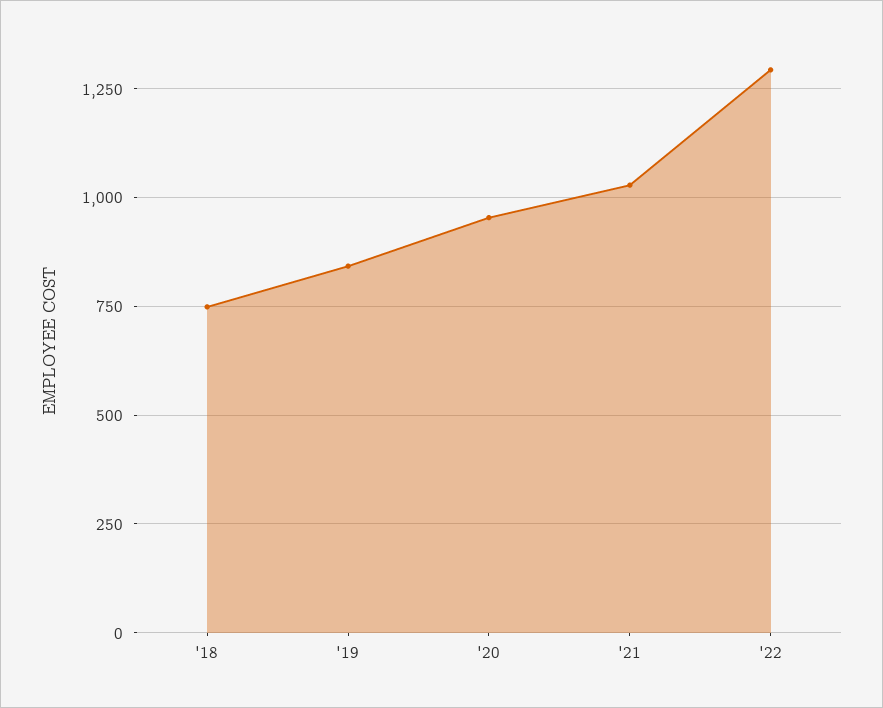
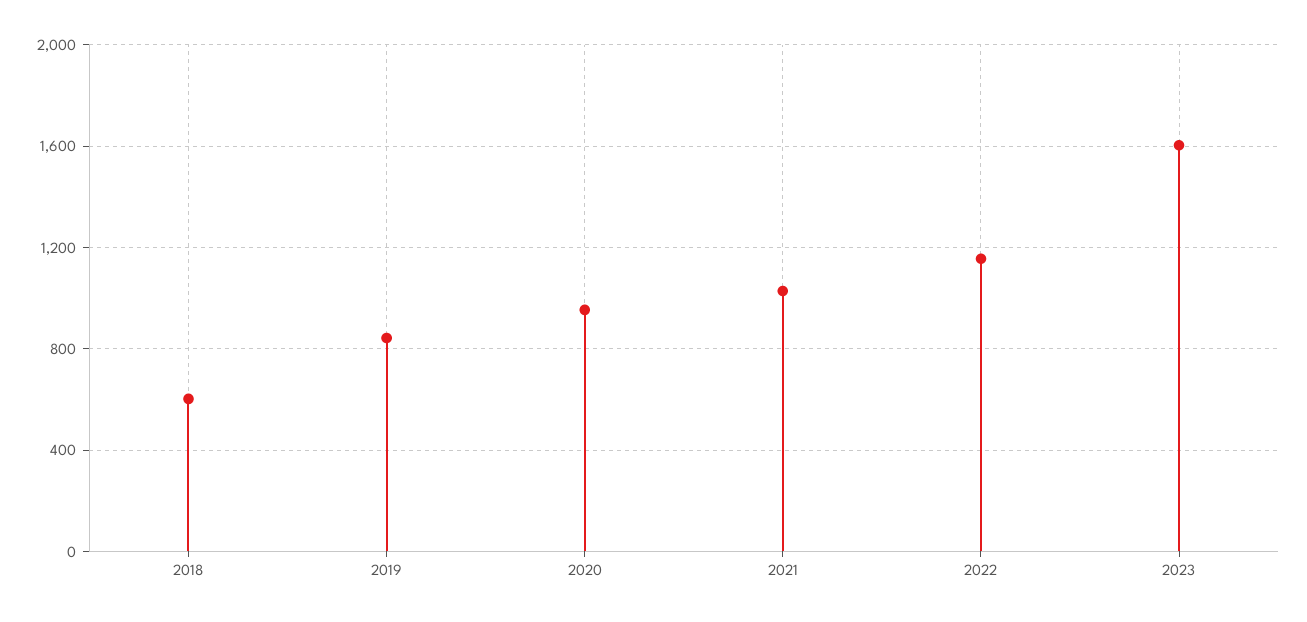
'18: 750 -> 600
'22: 1300 -> 1150
2023: none -> 1600

